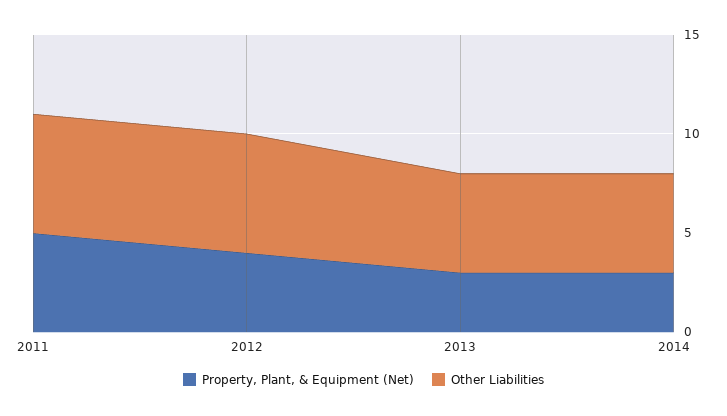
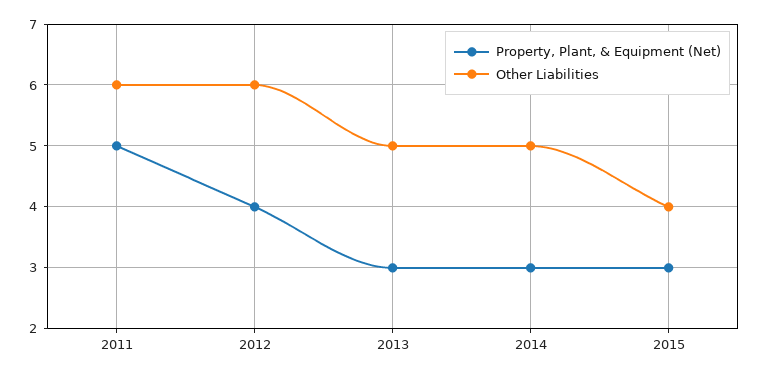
Property, Plant, & Equipment (Net), 2015: none -> 3
Other Liabilities, 2015: none -> 4

